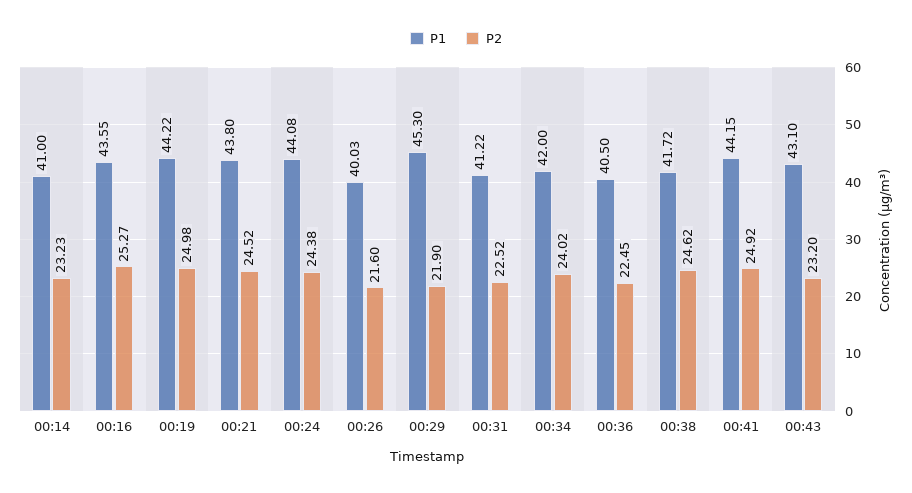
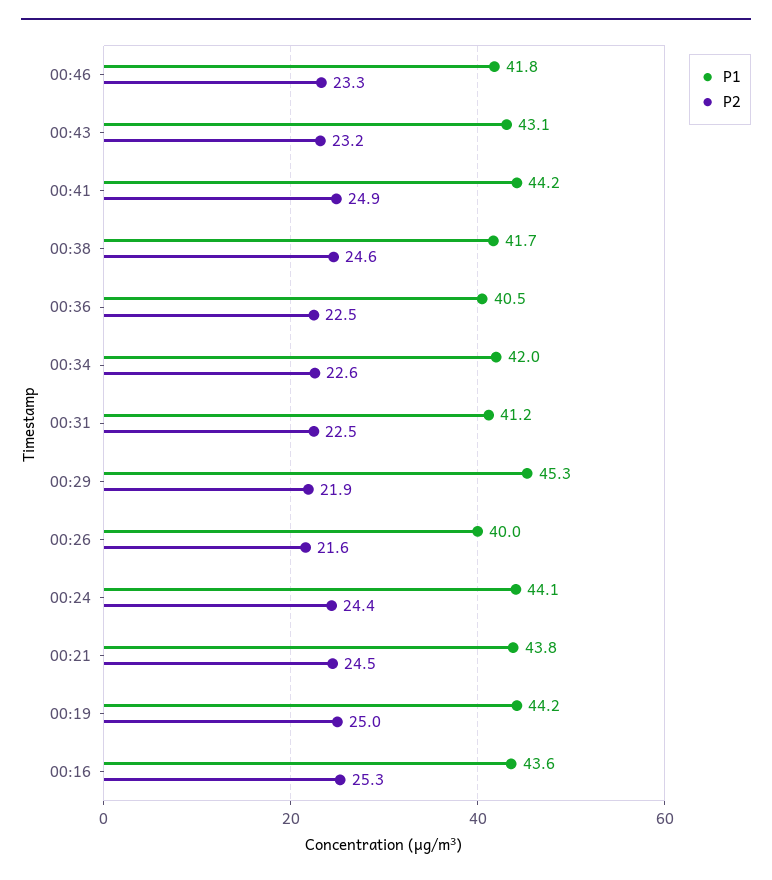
P1, 00:14: 41 -> none
P2, 00:14: 23.23 -> none
P2, 00:34: 24.02 -> 22.6
P1, 00:46: none -> 41.8
P2, 00:46: none -> 23.3

